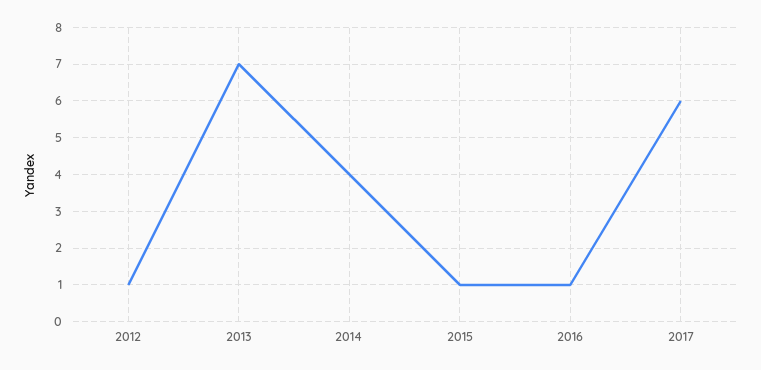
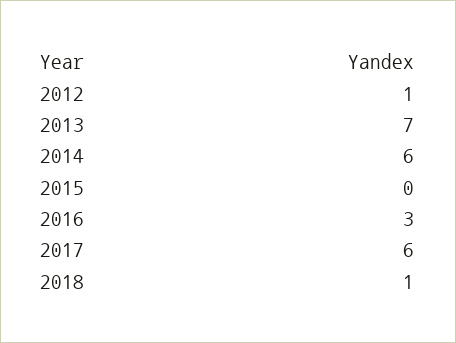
2014: 4 -> 6
2015: 1 -> 0
2016: 1 -> 3
2018: none -> 1

